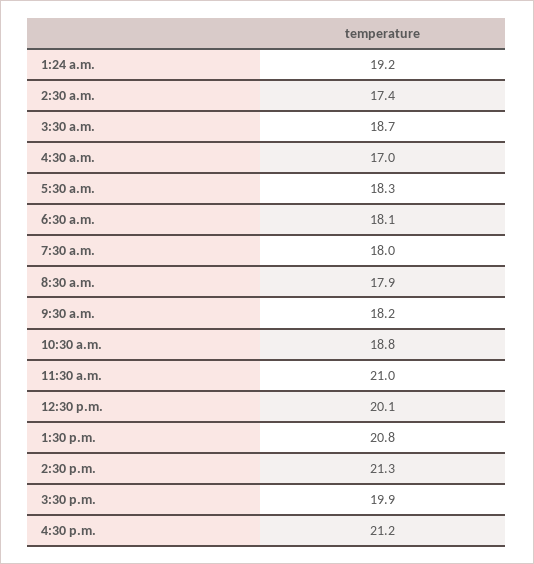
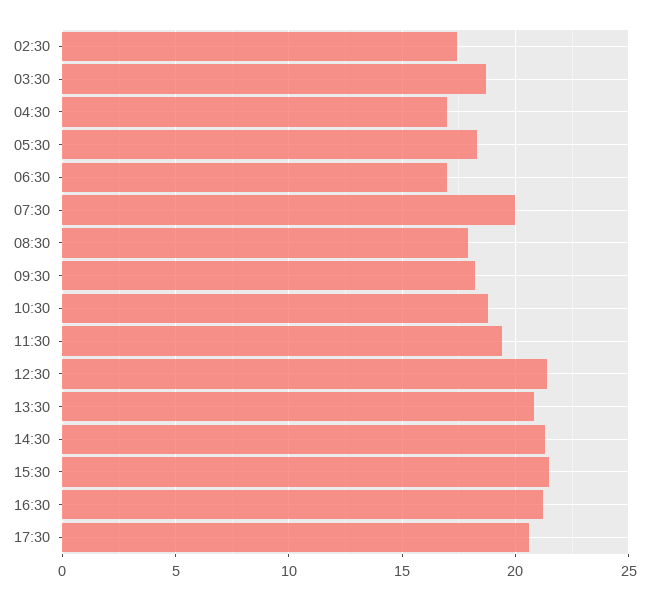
1:24 a.m.: 19.2 -> none
6:30 a.m.: 18.1 -> 17
7:30 a.m.: 18 -> 20
11:30 a.m.: 21 -> 19.5
12:30 p.m.: 20.1 -> 21.5
3:30 p.m.: 19.9 -> 21.5
17:30: none -> 20.5

